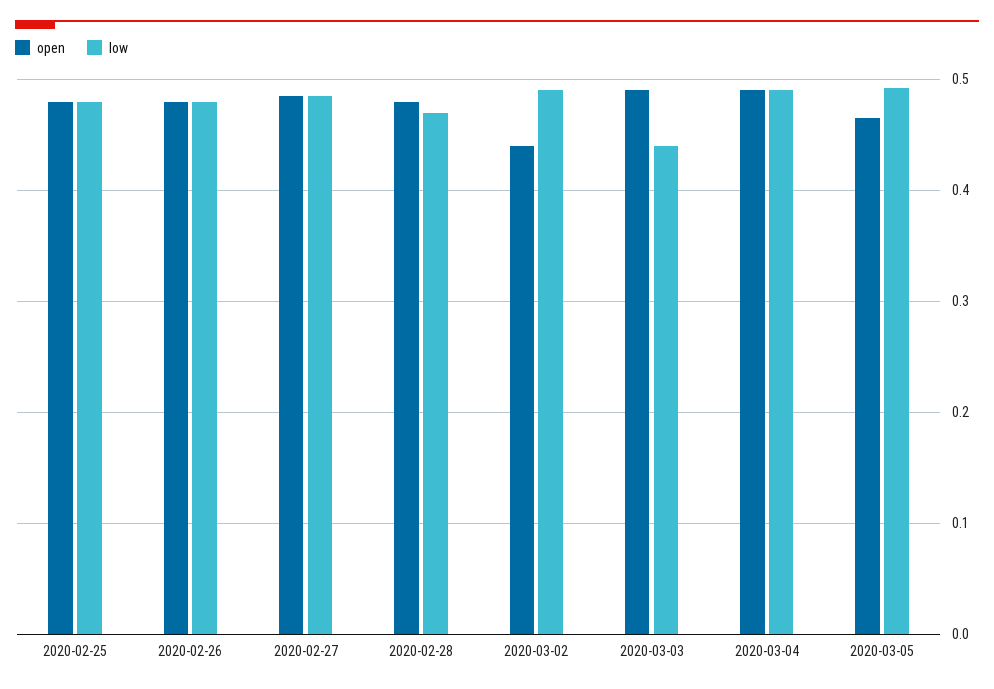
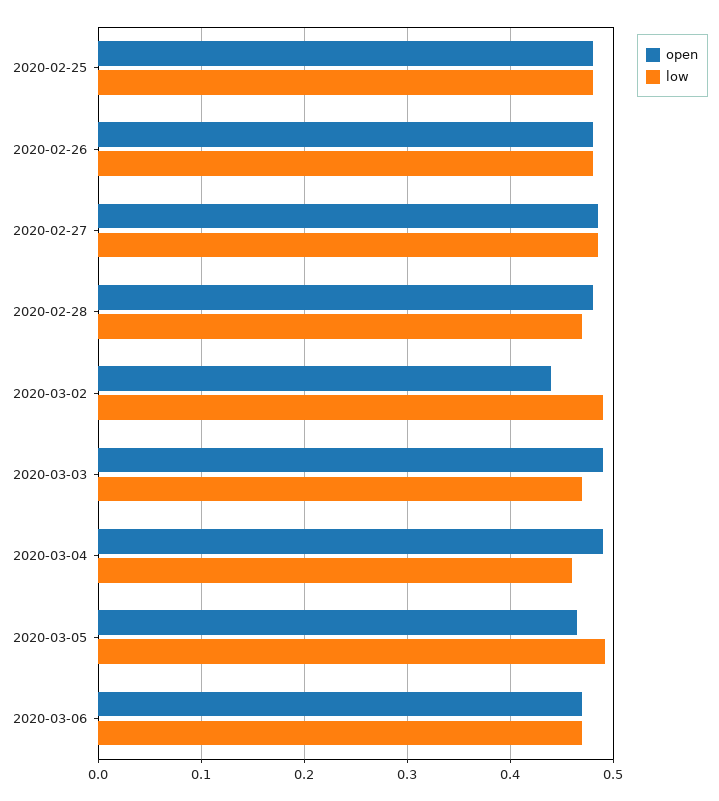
low, 2020-03-03: 0.44 -> 0.47
low, 2020-03-04: 0.49 -> 0.46
open, 2020-03-06: none -> 0.47
low, 2020-03-06: none -> 0.47

